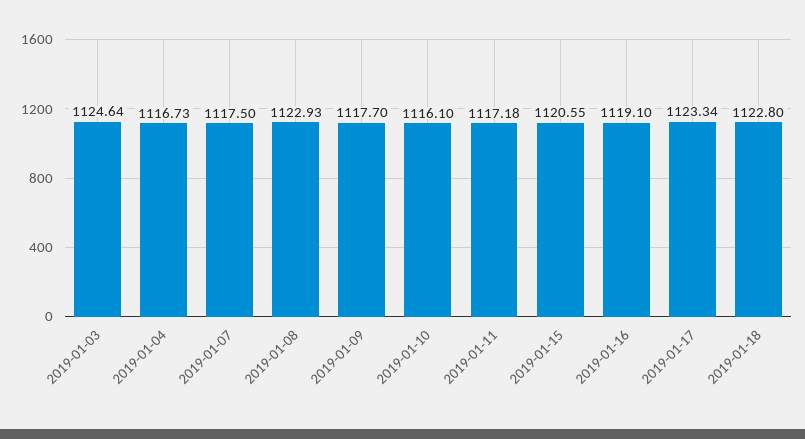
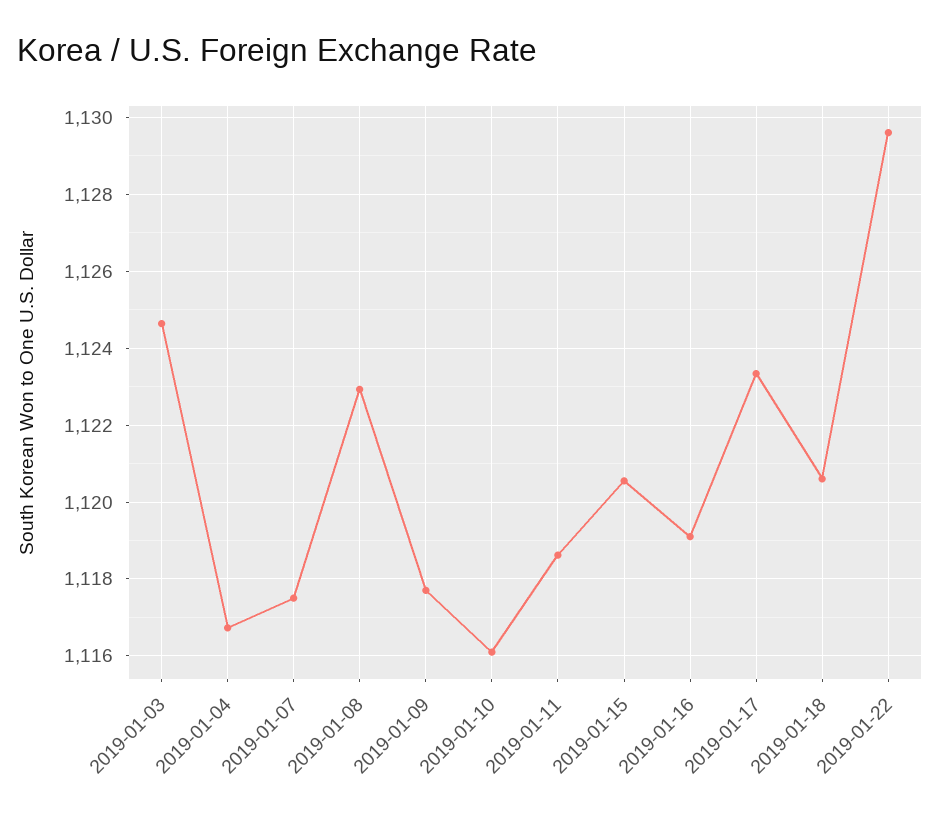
2019-01-11: 1117.18 -> 1118.6
2019-01-18: 1122.8 -> 1120.6
2019-01-22: none -> 1129.6

